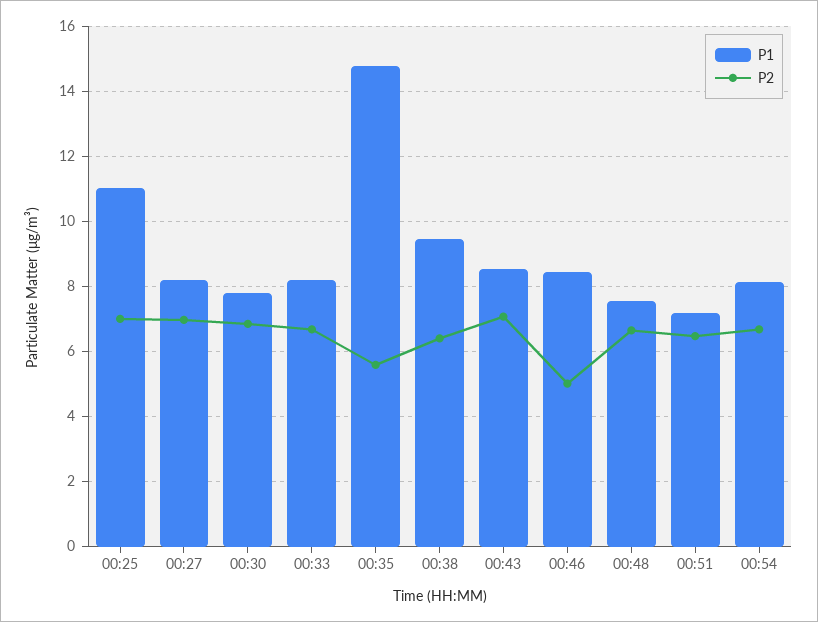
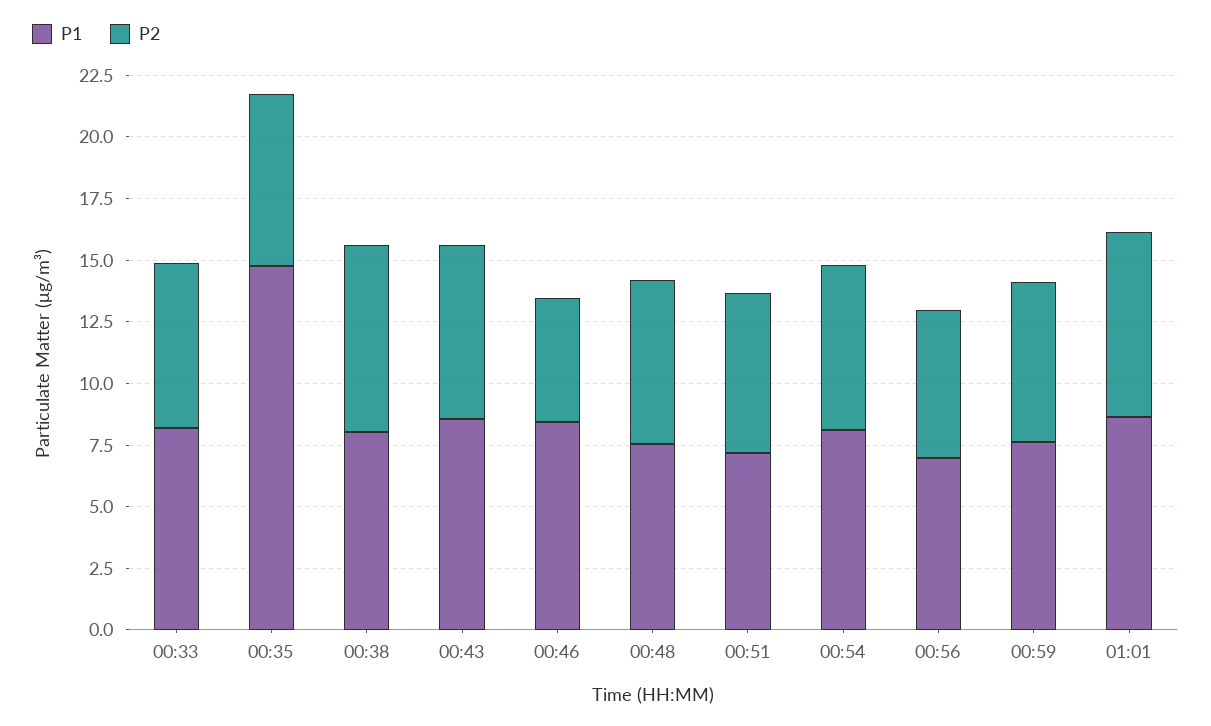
P1, 00:25: 11 -> none
P2, 00:25: 7 -> none
P1, 00:27: 8.2 -> none
P2, 00:27: 7 -> none
P1, 00:30: 7.8 -> none
P2, 00:30: 6.8 -> none
P2, 00:35: 5.6 -> 7
P1, 00:38: 9.4 -> 8
P2, 00:38: 6.4 -> 7.5
P1, 00:56: none -> 7
P2, 00:56: none -> 6
P1, 00:59: none -> 7.5
P2, 00:59: none -> 6.5
P1, 01:01: none -> 8.5
P2, 01:01: none -> 7.5

